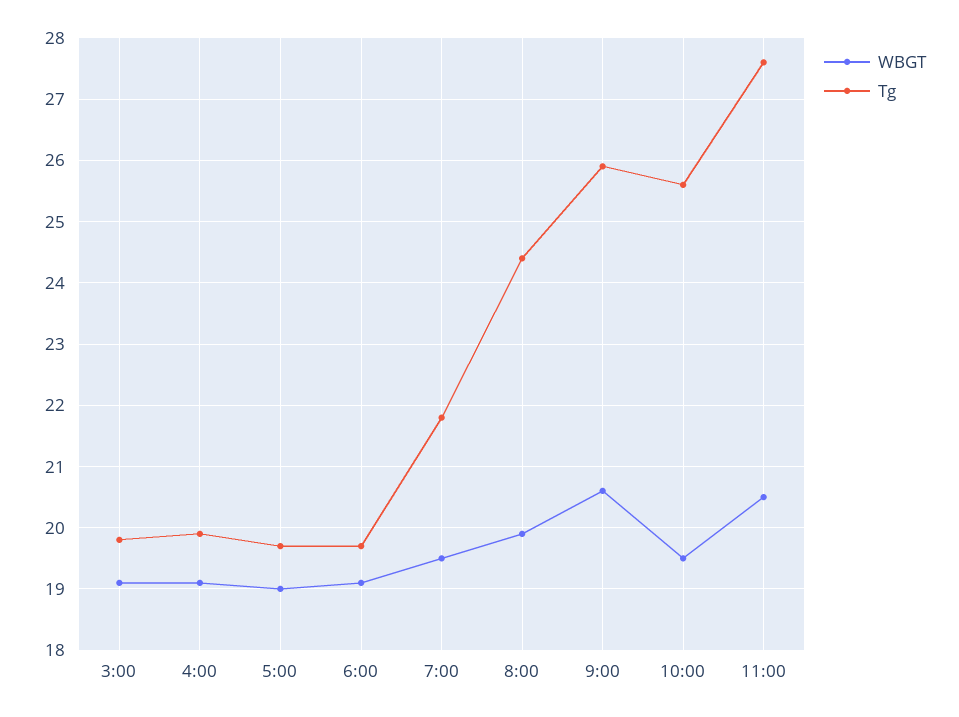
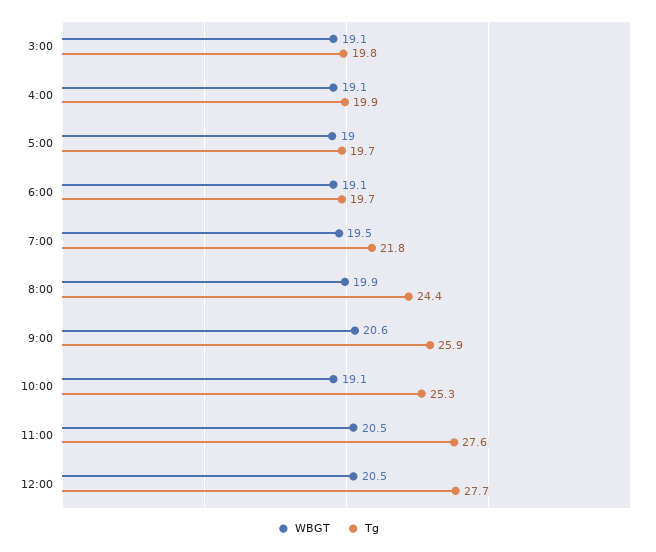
WBGT, 10:00: 19.5 -> 19.1
Tg, 10:00: 25.6 -> 25.3
WBGT, 12:00: none -> 20.5
Tg, 12:00: none -> 27.7

